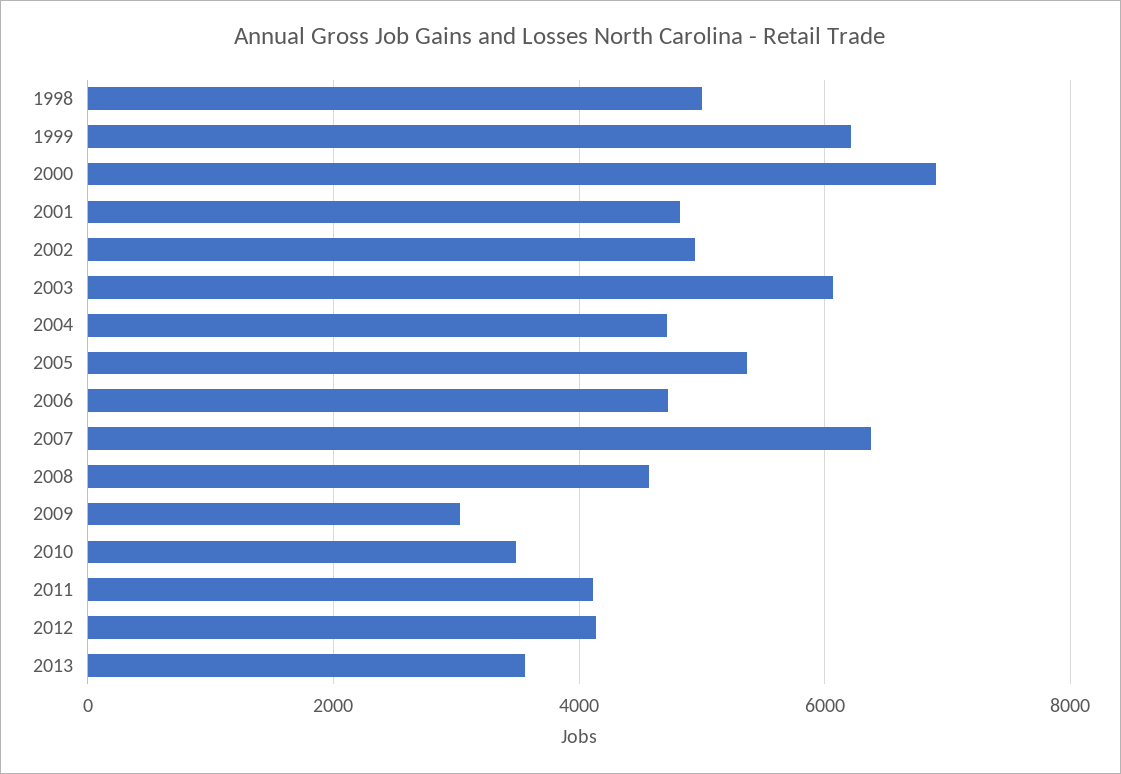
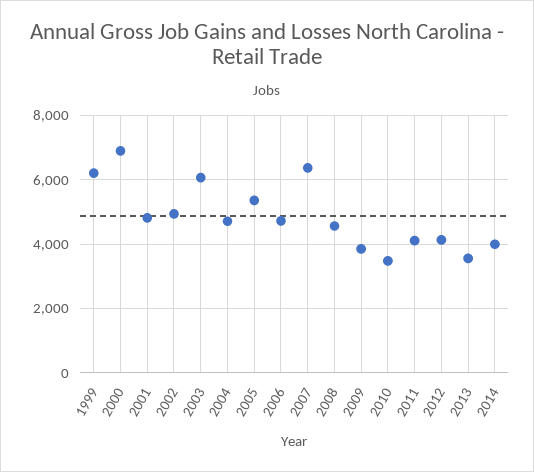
1998: 5000 -> none
2009: 3000 -> 3800
2014: none -> 4000

